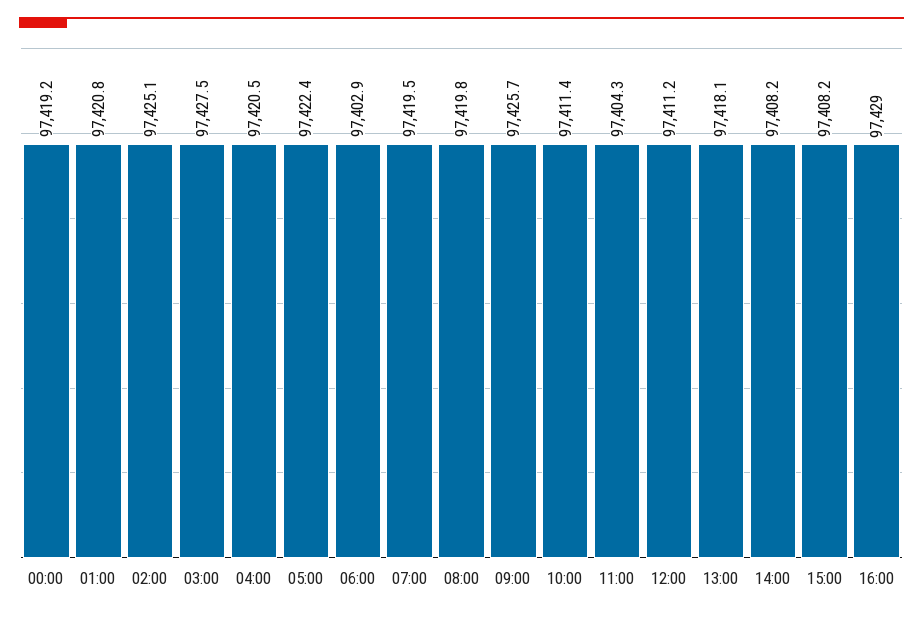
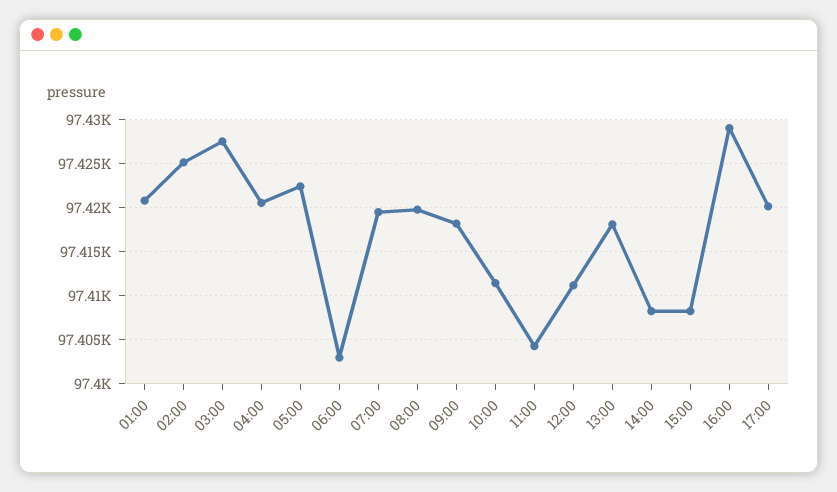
00:00: 97419.2 -> none
09:00: 97425.7 -> 97418
17:00: none -> 97420

